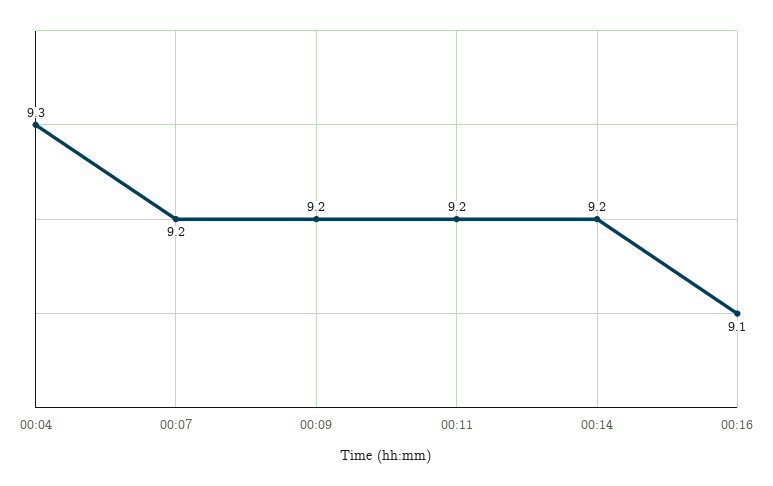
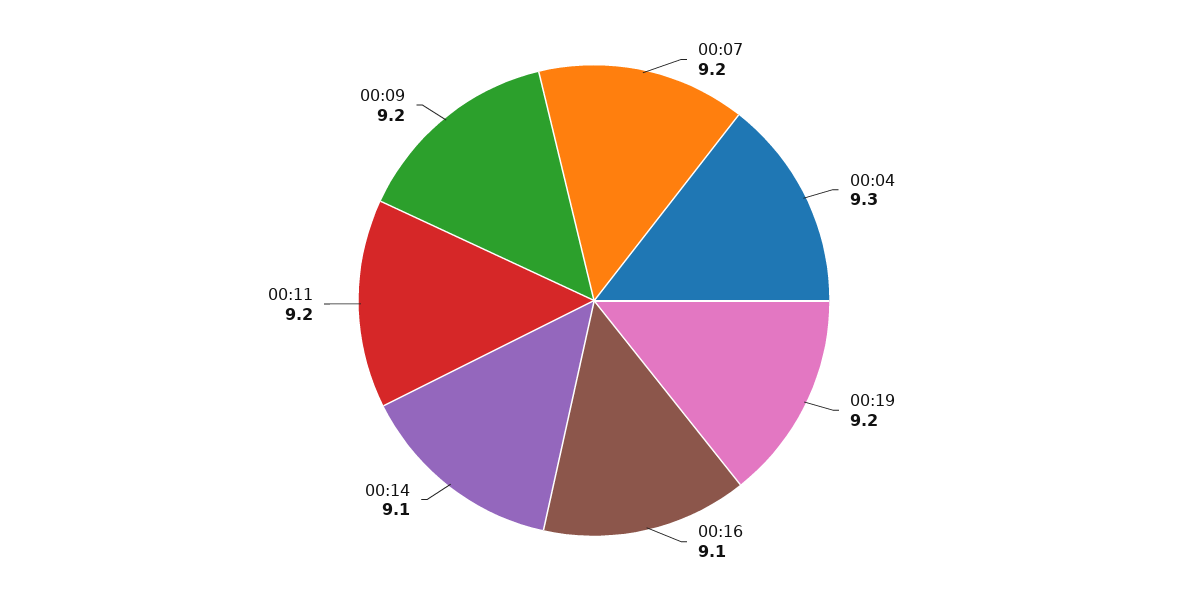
00:14: 9.2 -> 9.1
00:19: none -> 9.2

